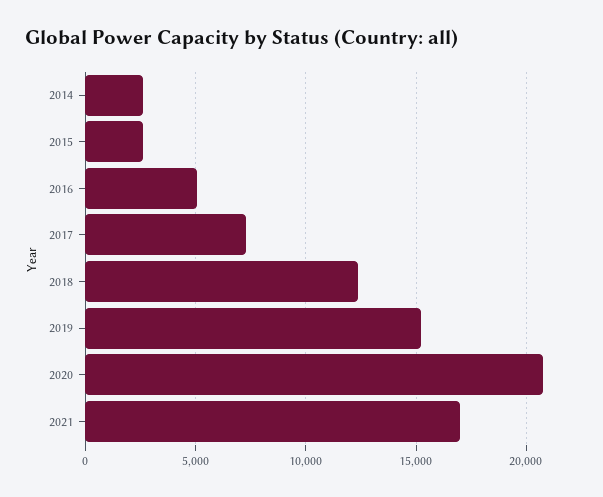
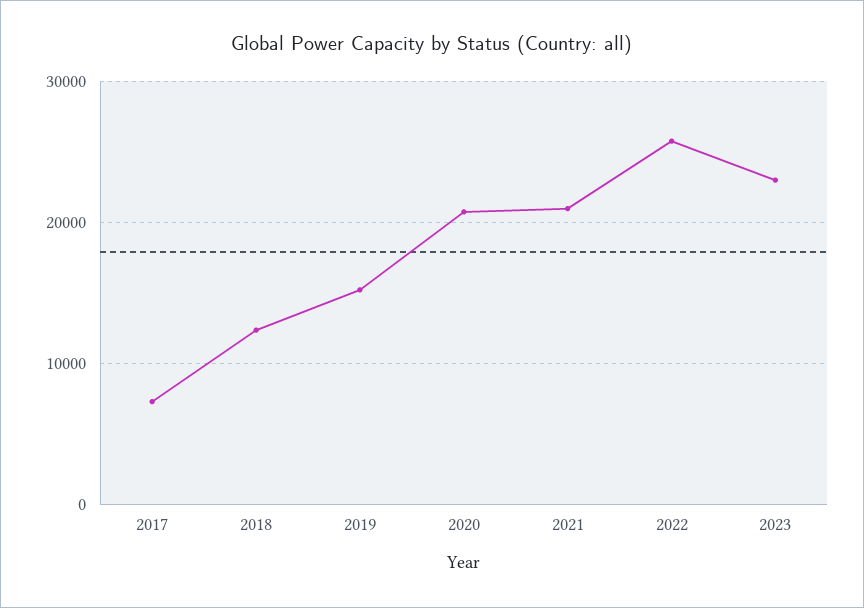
2014: 2500 -> none
2015: 2500 -> none
2016: 5000 -> none
2021: 17000 -> 21000
2022: none -> 26000
2023: none -> 23000

